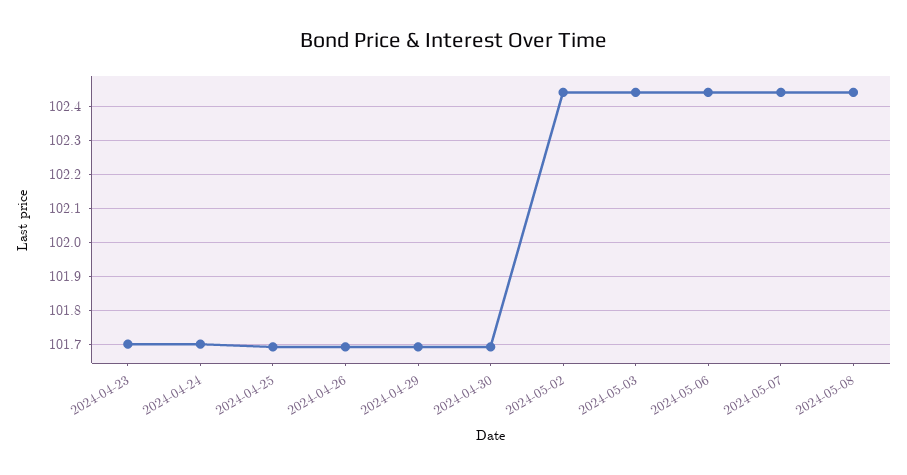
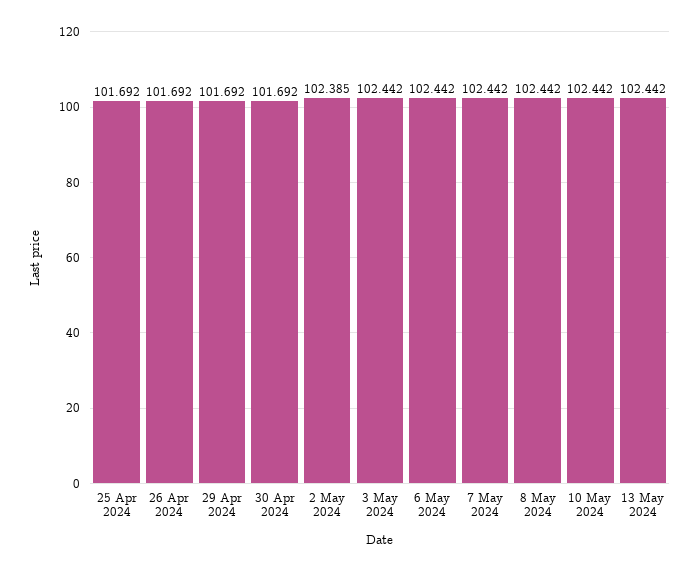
2024-04-23: 101.7 -> none
2024-04-24: 101.7 -> none
2024-05-02: 102.44 -> 102.385
10 May 2024: none -> 102.442
13 May 2024: none -> 102.442

